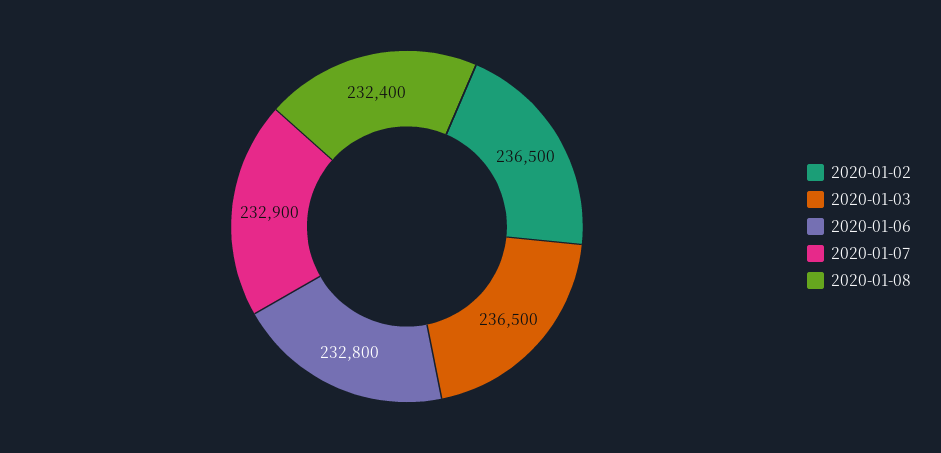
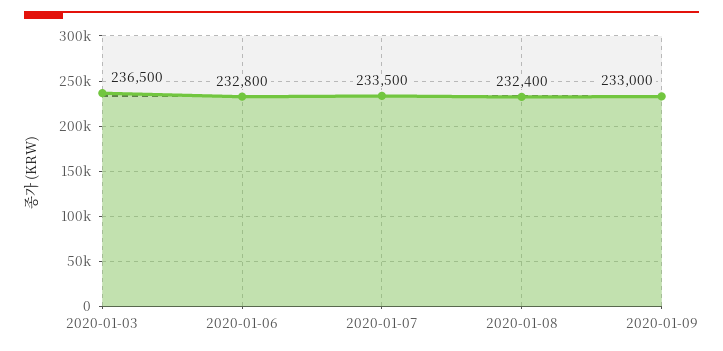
2020-01-02: 236500 -> none
2020-01-07: 232900 -> 233500
2020-01-09: none -> 233000

